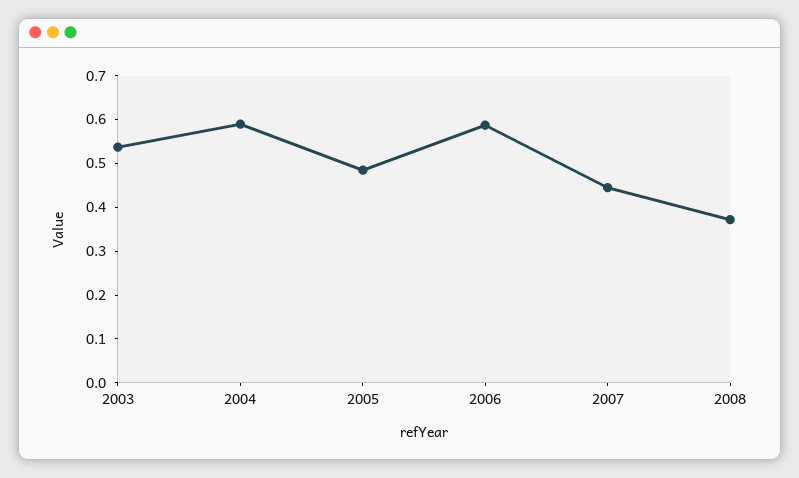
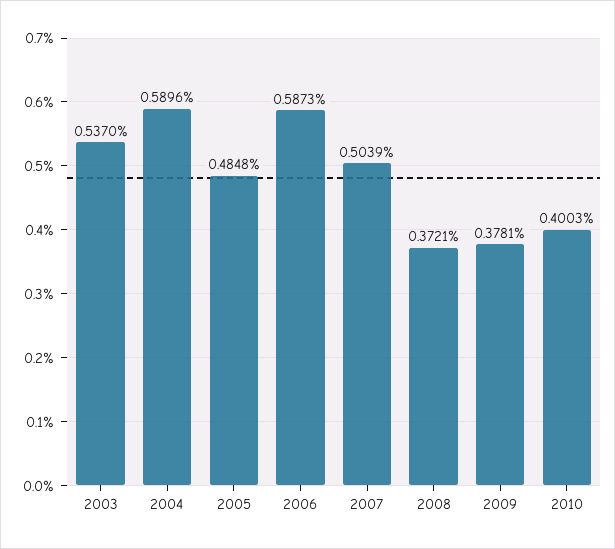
2007: 0.44 -> 0.5039
2009: none -> 0.3781
2010: none -> 0.4003

